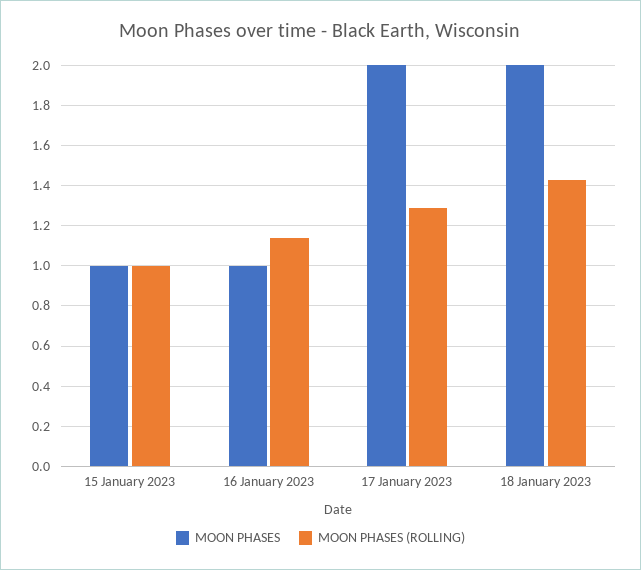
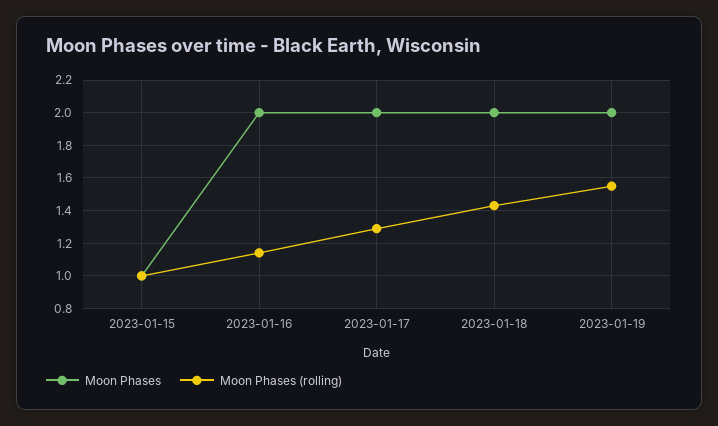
MOON PHASES, 16 January 2023: 1 -> 2
MOON PHASES, 2023-01-19: none -> 2
MOON PHASES (ROLLING), 2023-01-19: none -> 1.55

